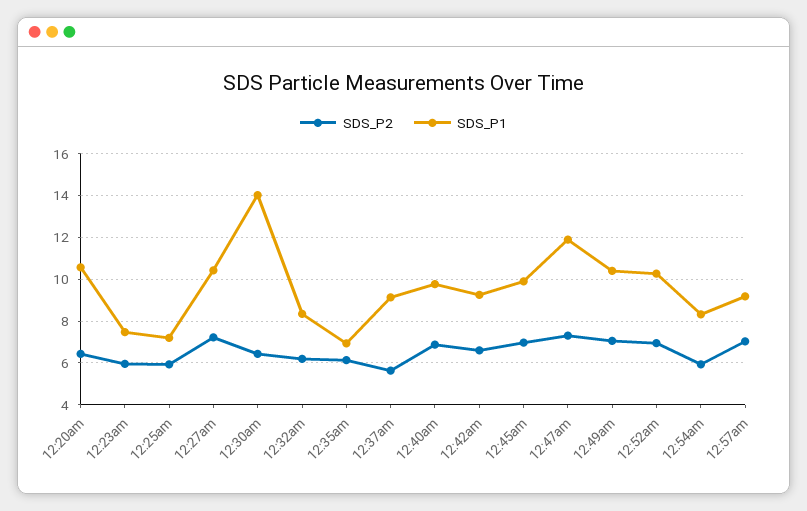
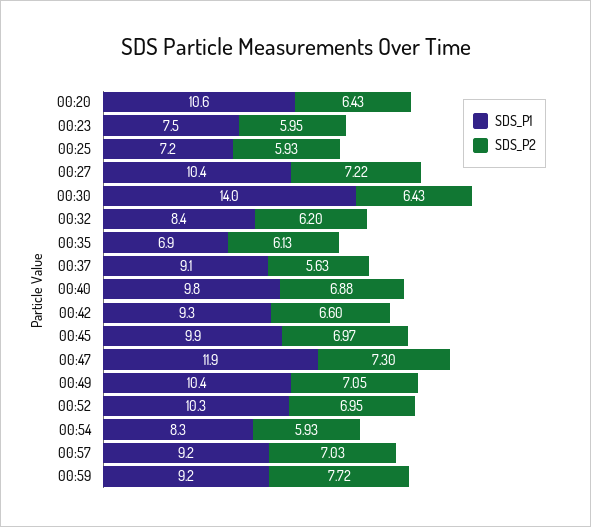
SDS_P1, 00:59: none -> 9.2
SDS_P2, 00:59: none -> 7.72

